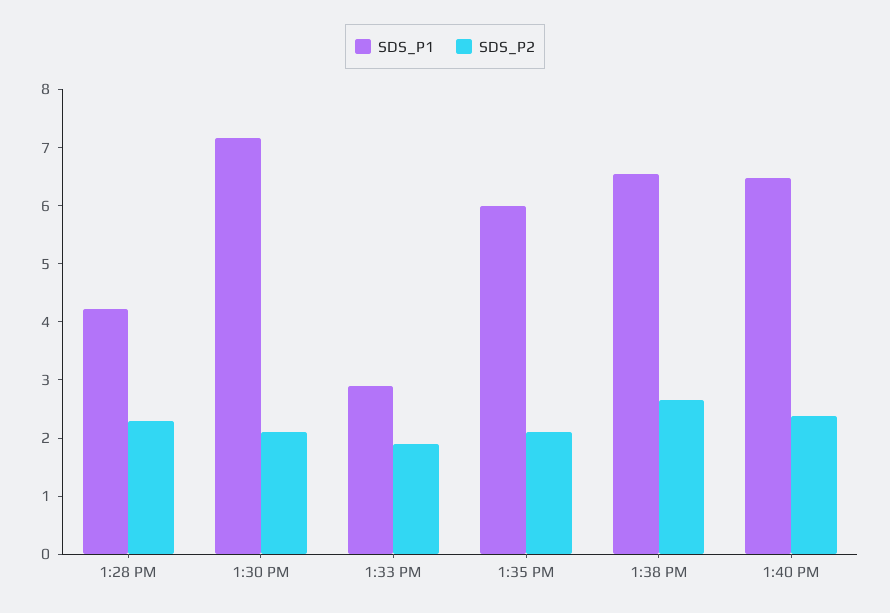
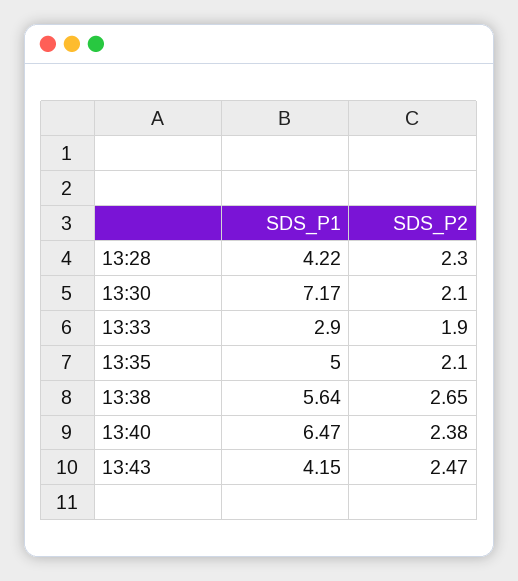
SDS_P1, 1:35 PM: 6 -> 5
SDS_P1, 1:38 PM: 6.6 -> 5.64
SDS_P1, 13:43: none -> 4.15
SDS_P2, 13:43: none -> 2.47

